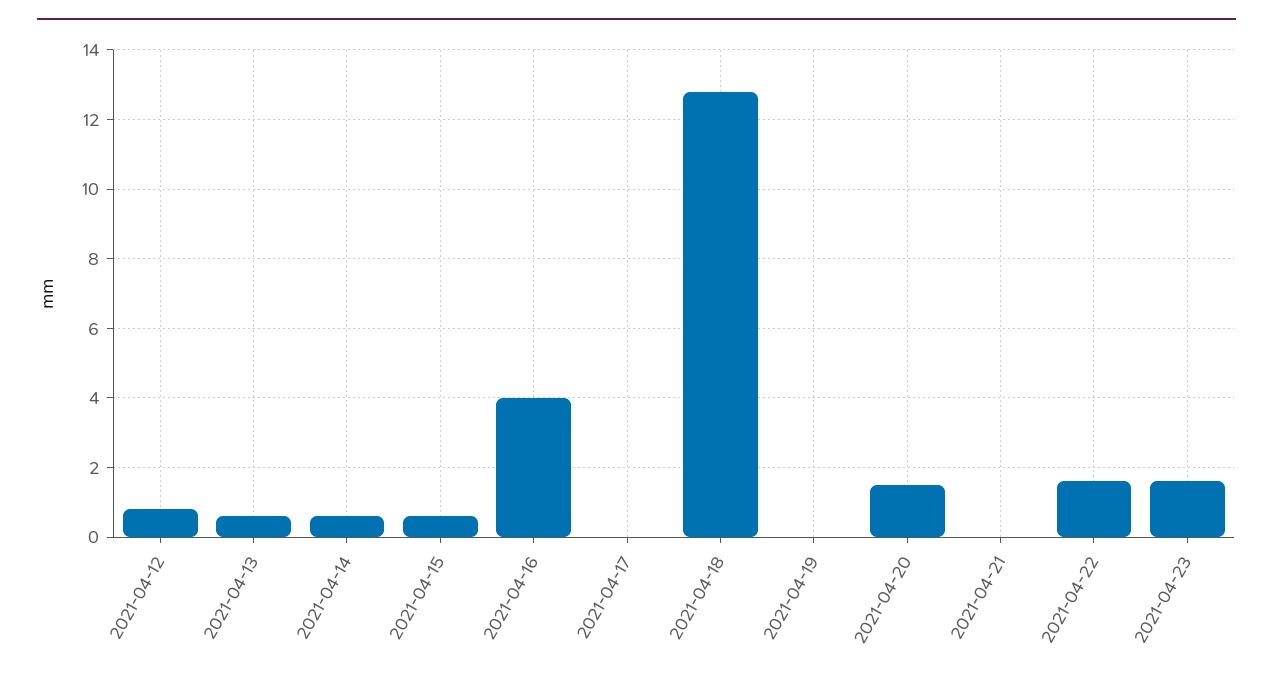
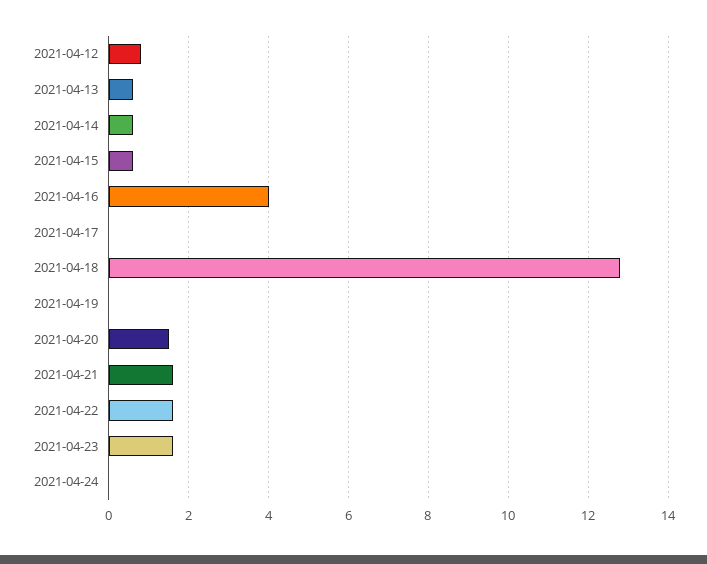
2021-04-21: 0 -> 1.5
2021-04-24: none -> 0

